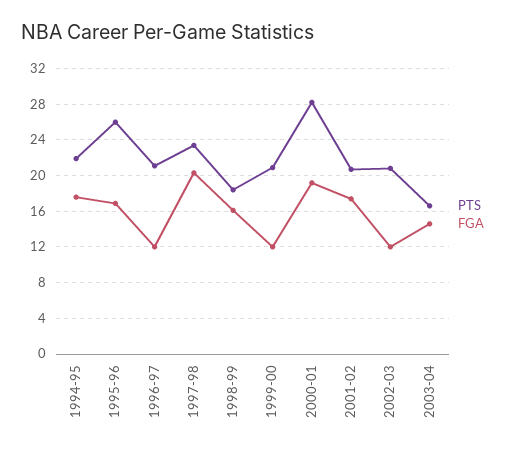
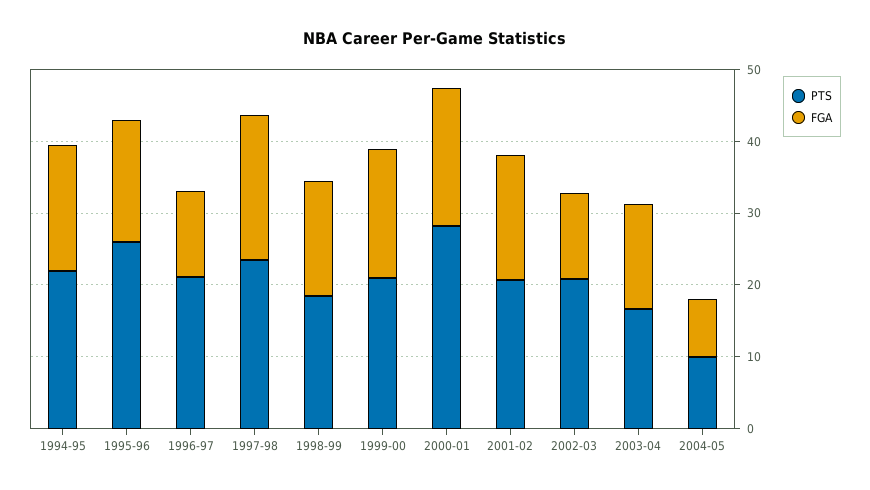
FGA, 1999-00: 12 -> 18
PTS, 2004-05: none -> 10
FGA, 2004-05: none -> 8

